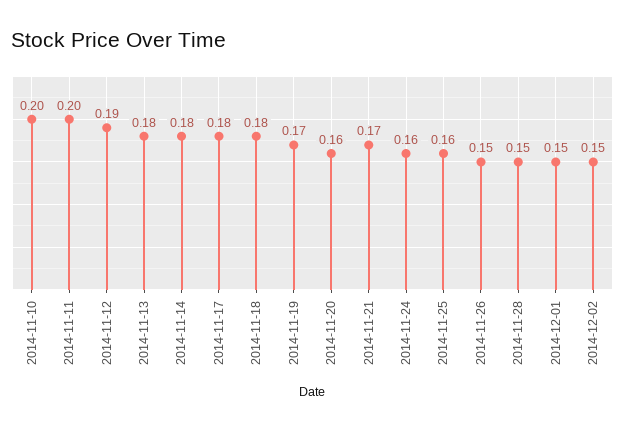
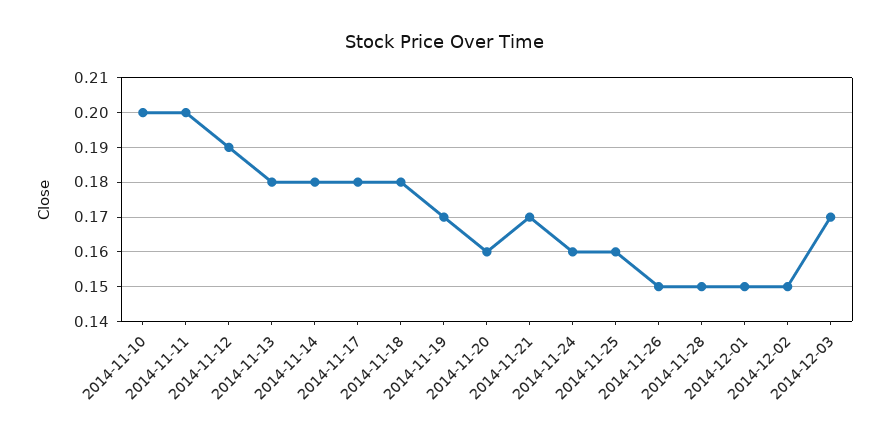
2014-12-03: none -> 0.17

